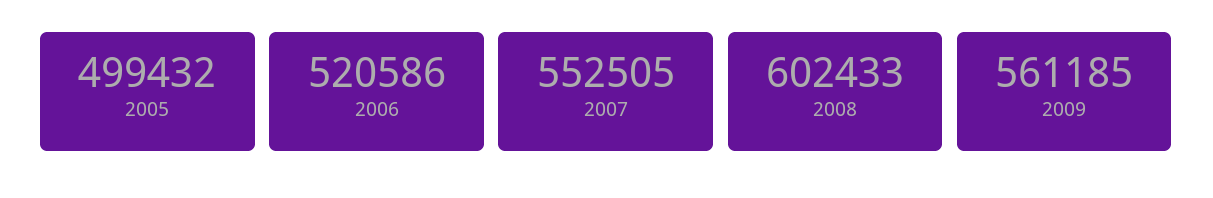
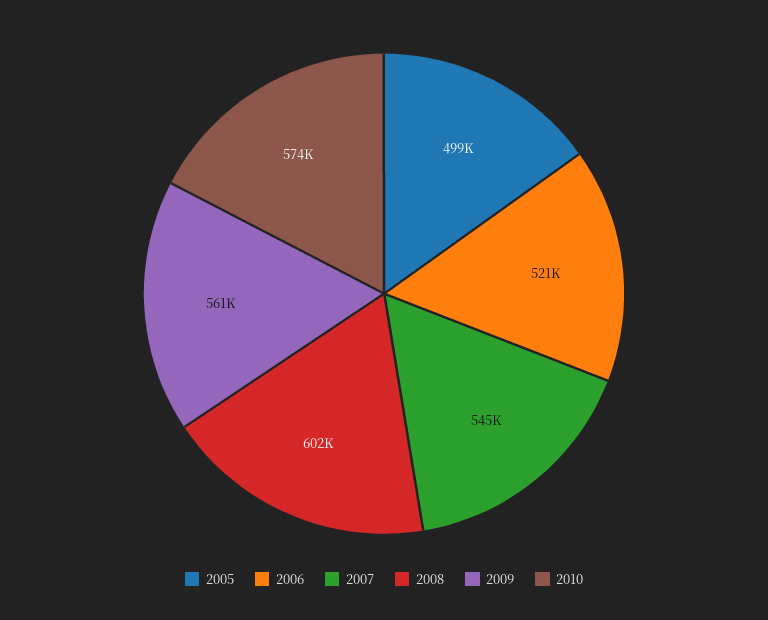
2007: 552505 -> 545000
2010: none -> 574000

